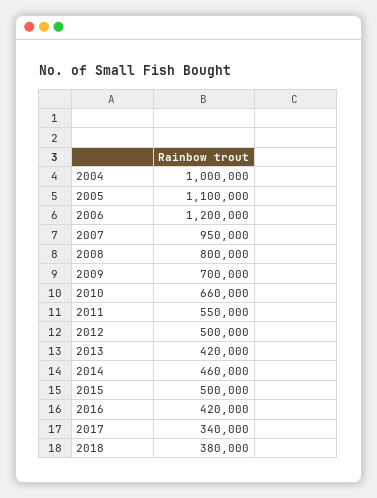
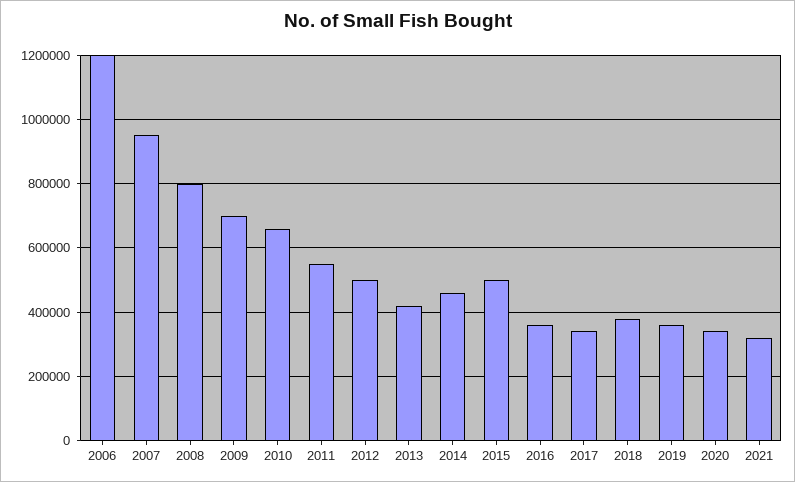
2004: 1000000 -> none
2005: 1100000 -> none
2016: 420000 -> 360000
2019: none -> 360000
2020: none -> 340000
2021: none -> 320000

